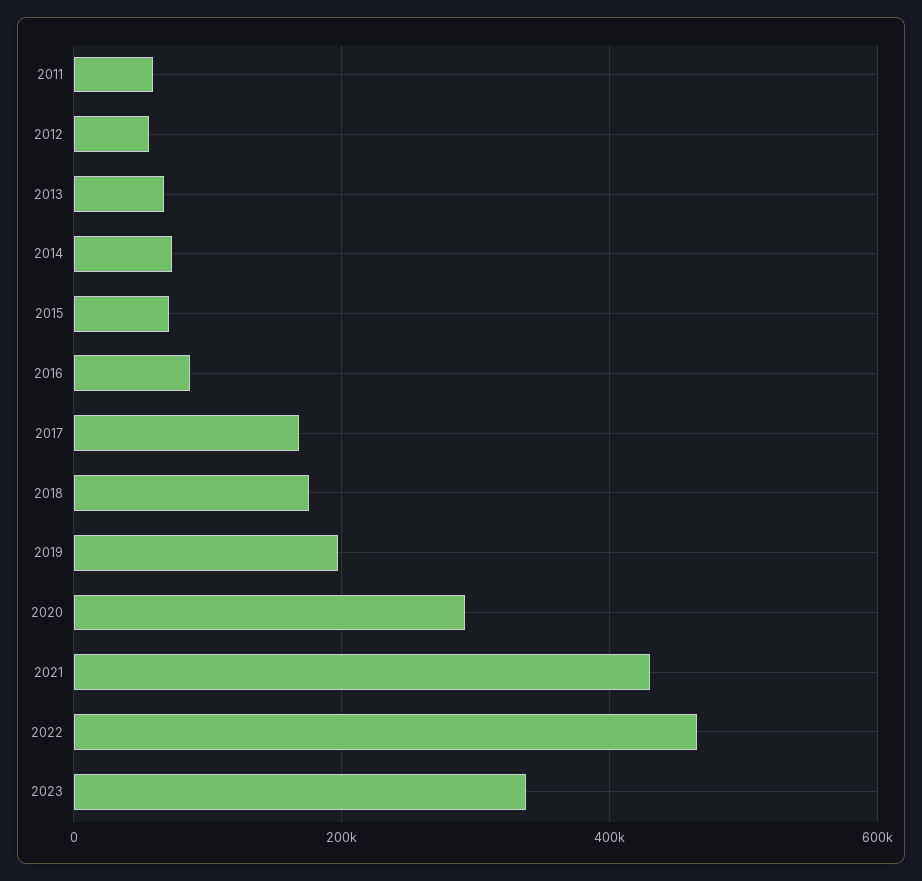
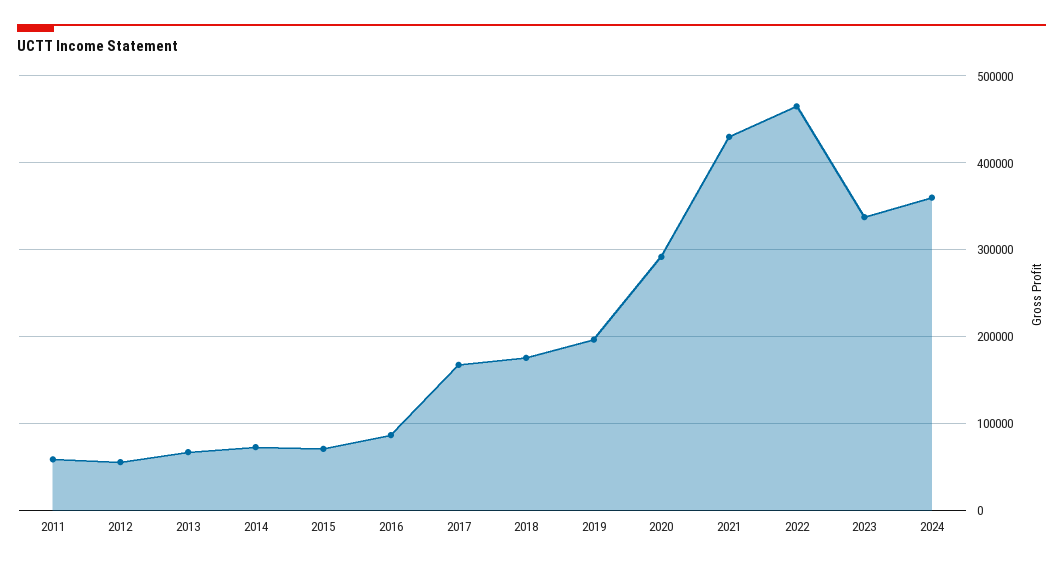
2024: none -> 360000

